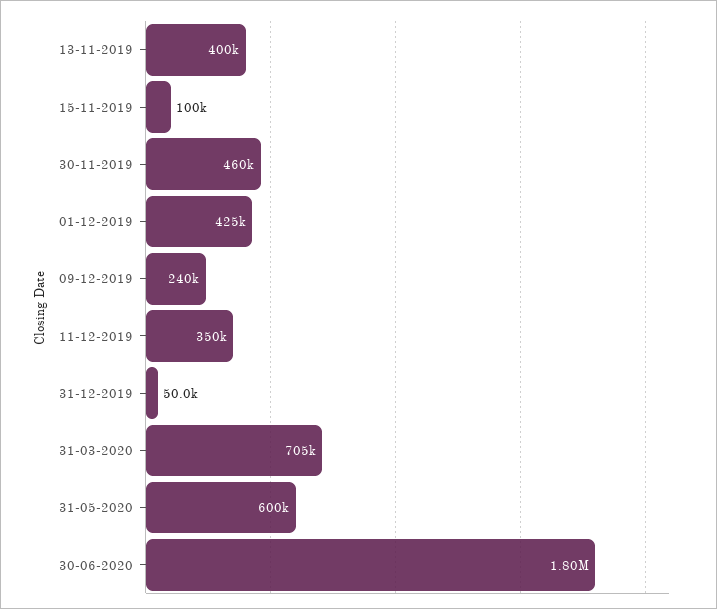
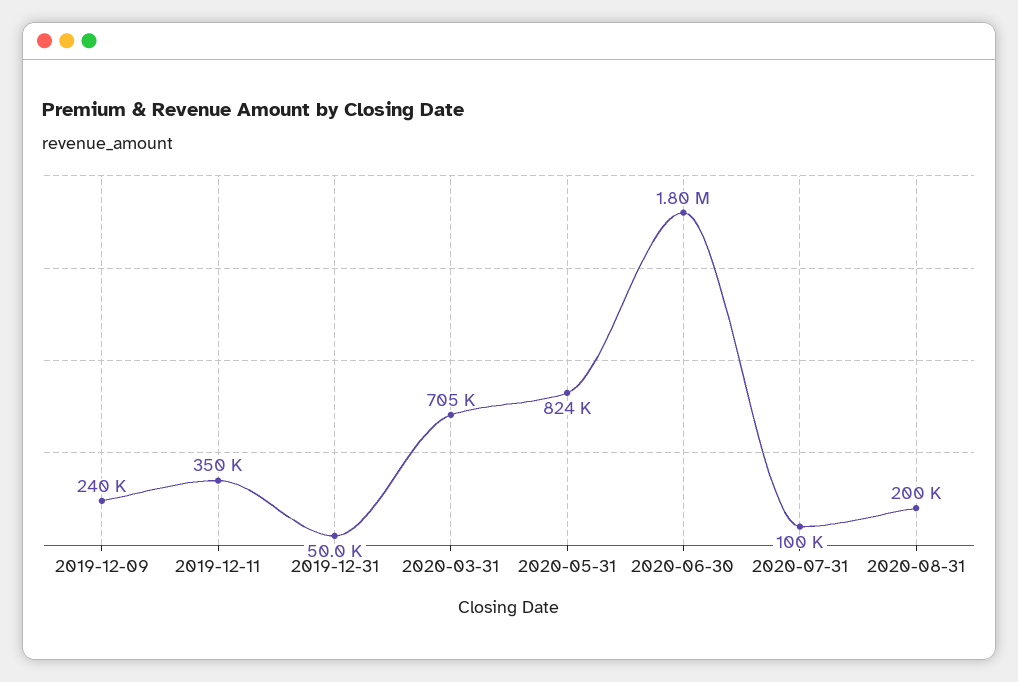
13-11-2019: 400000 -> none
15-11-2019: 100000 -> none
30-11-2019: 460000 -> none
01-12-2019: 425000 -> none
31-05-2020: 600000 -> 824000
2020-07-31: none -> 100000
2020-08-31: none -> 200000

